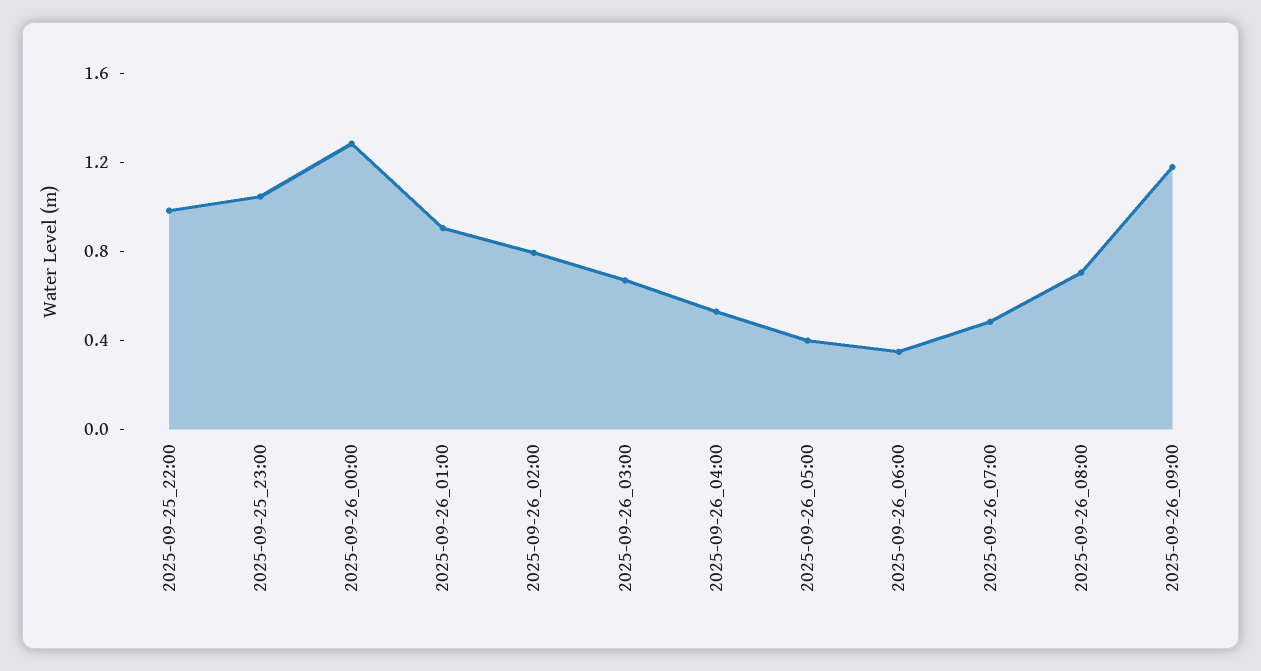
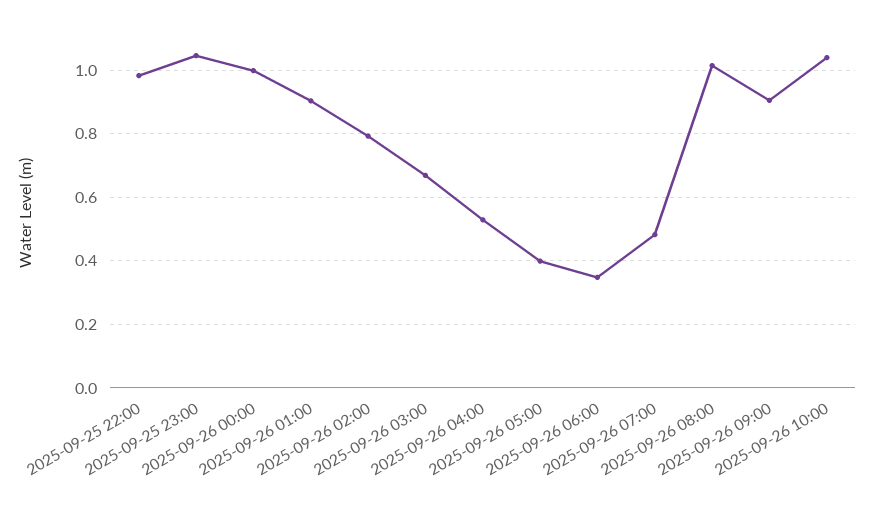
2025-09-26_00:00: 1.3 -> 1
2025-09-26_08:00: 0.7 -> 1.02
2025-09-26_09:00: 1.2 -> 0.9
2025-09-26 10:00: none -> 1.04

